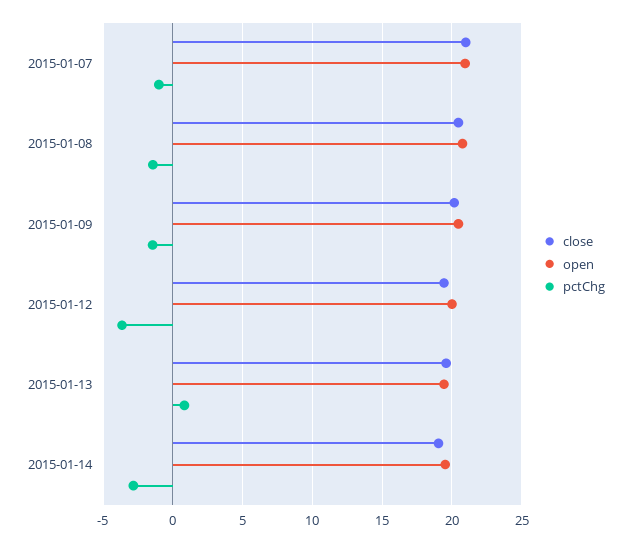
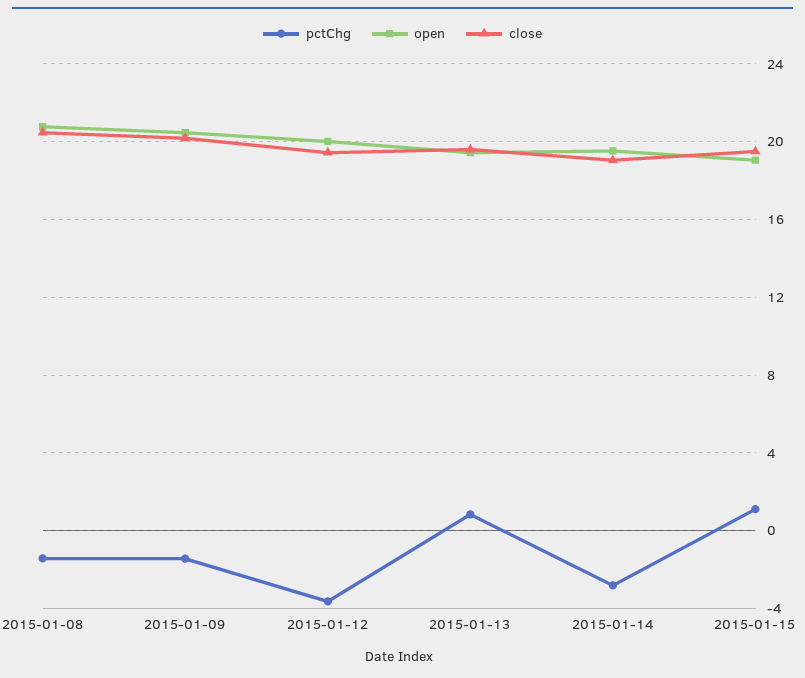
close, 2015-01-07: 21 -> none
open, 2015-01-07: 21 -> none
pctChg, 2015-01-07: -1 -> none
pctChg, 2015-01-15: none -> 1
open, 2015-01-15: none -> 19
close, 2015-01-15: none -> 19.5

